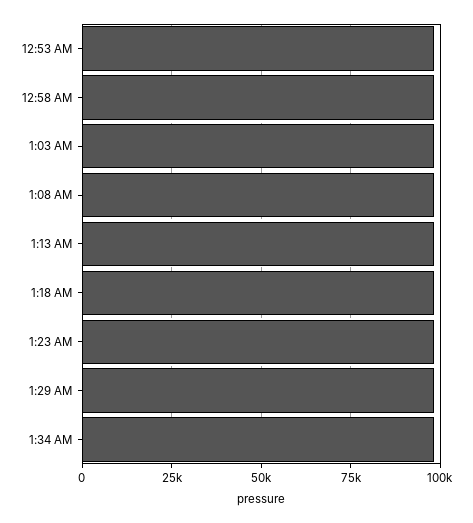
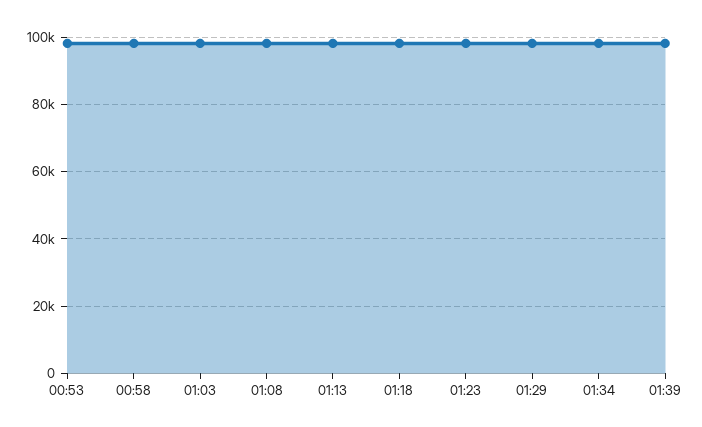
01:39: none -> 98000

